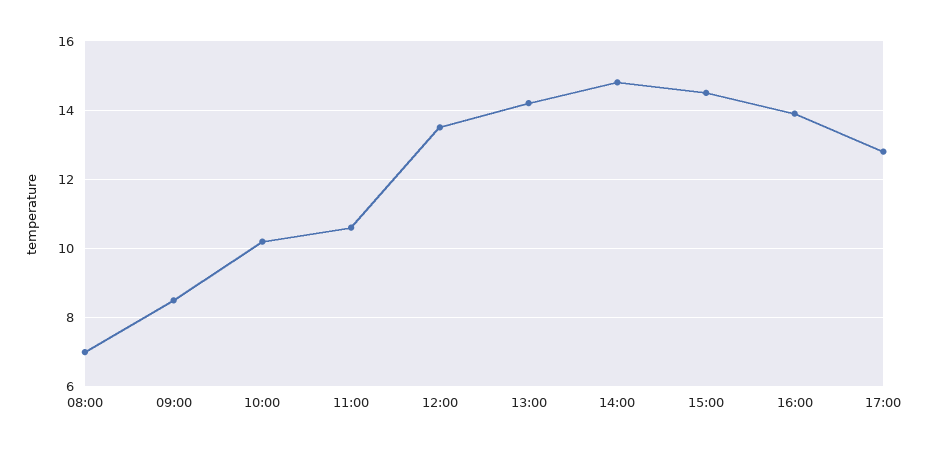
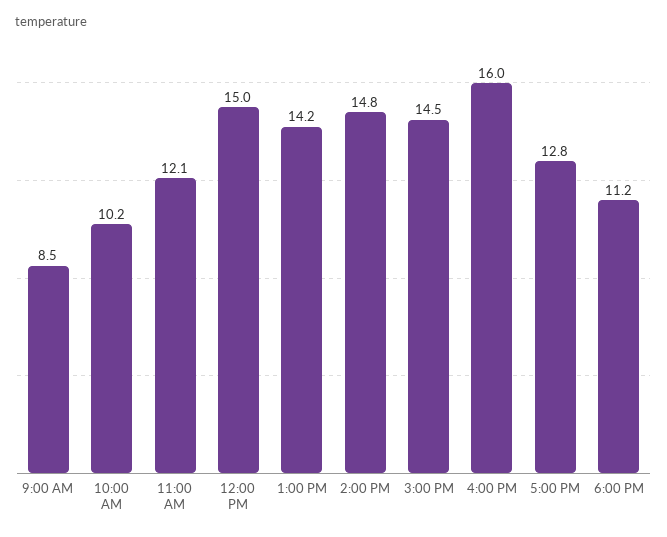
08:00: 7 -> none
11:00: 10.5 -> 12.1
12:00: 13.5 -> 15
16:00: 14 -> 16
6:00 PM: none -> 11.2

